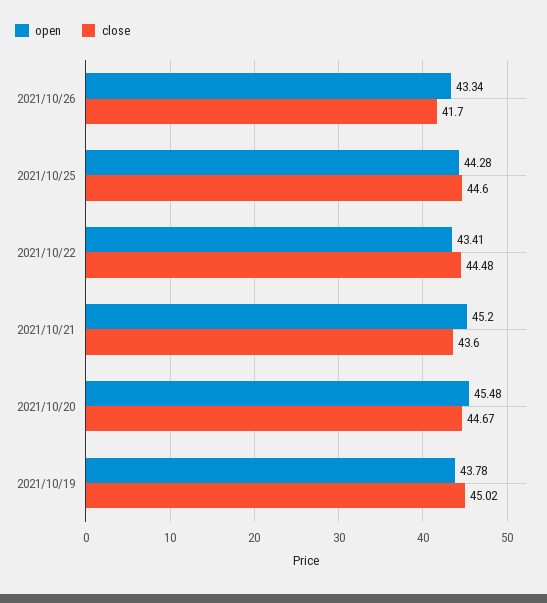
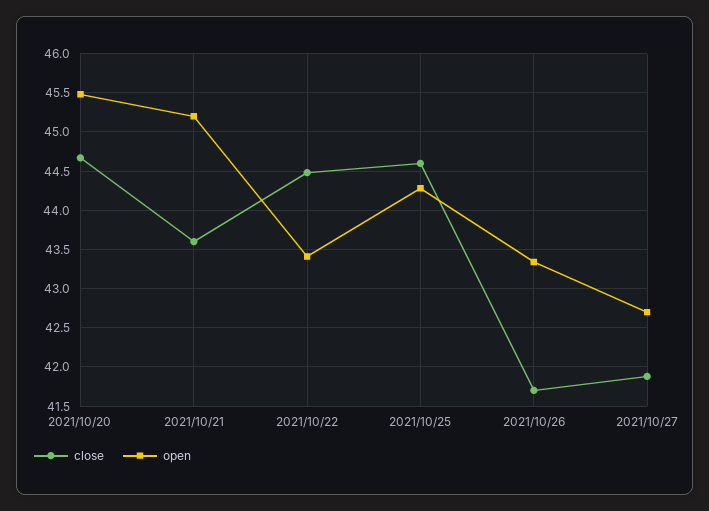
open, 2021/10/19: 43.78 -> none
close, 2021/10/19: 45.02 -> none
close, 2021/10/27: none -> 41.9
open, 2021/10/27: none -> 42.7

